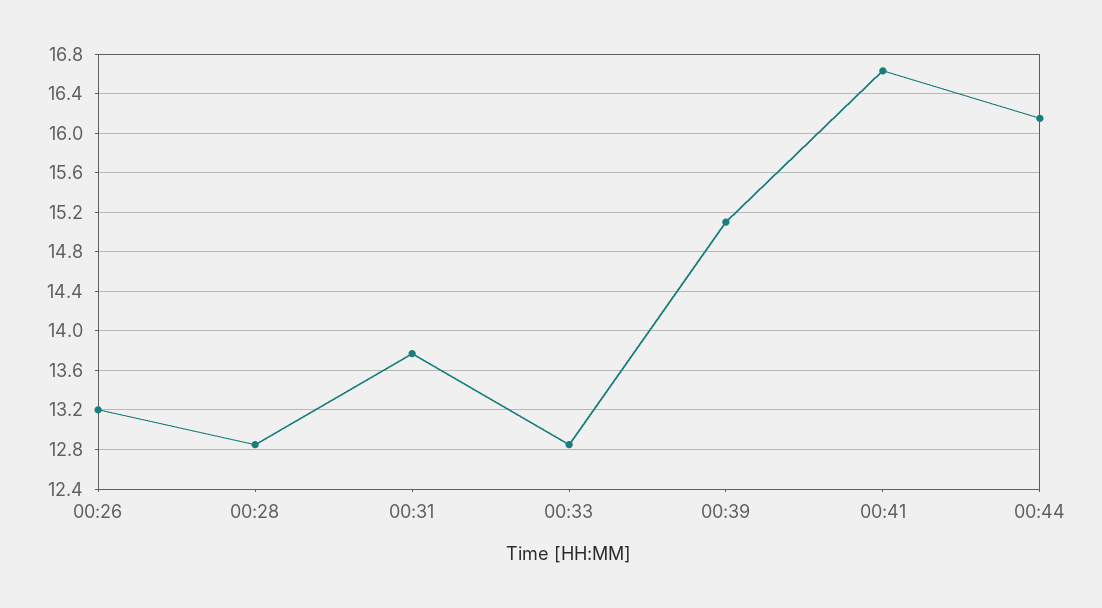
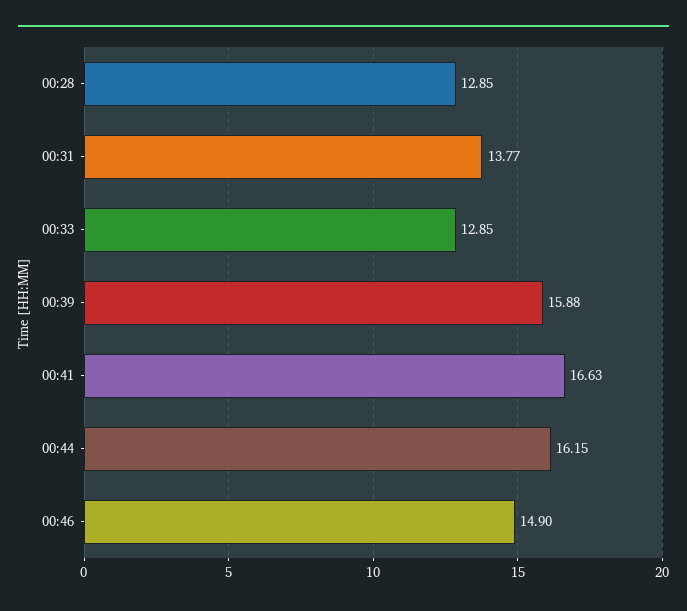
00:26: 13.2 -> none
00:39: 15.1 -> 15.88
00:46: none -> 14.9

